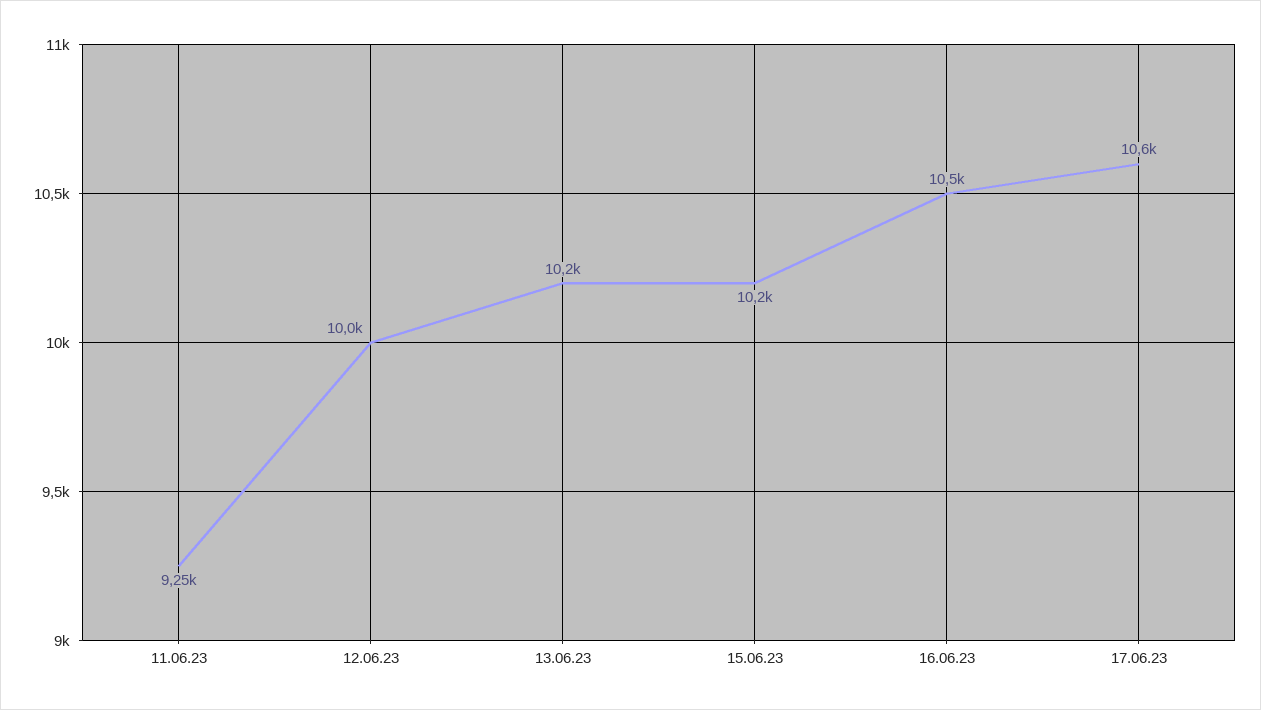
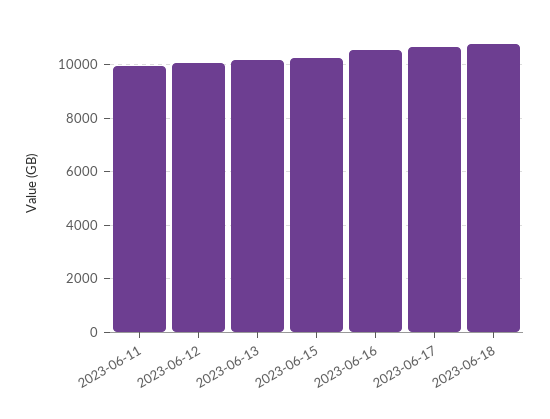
11.06.23: 9250 -> 10000
2023-06-18: none -> 10750

